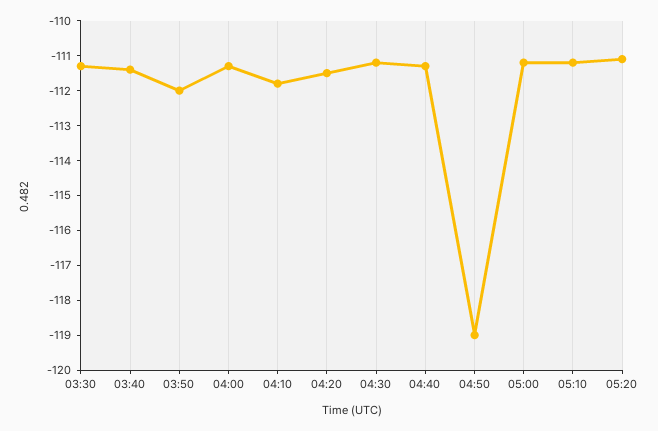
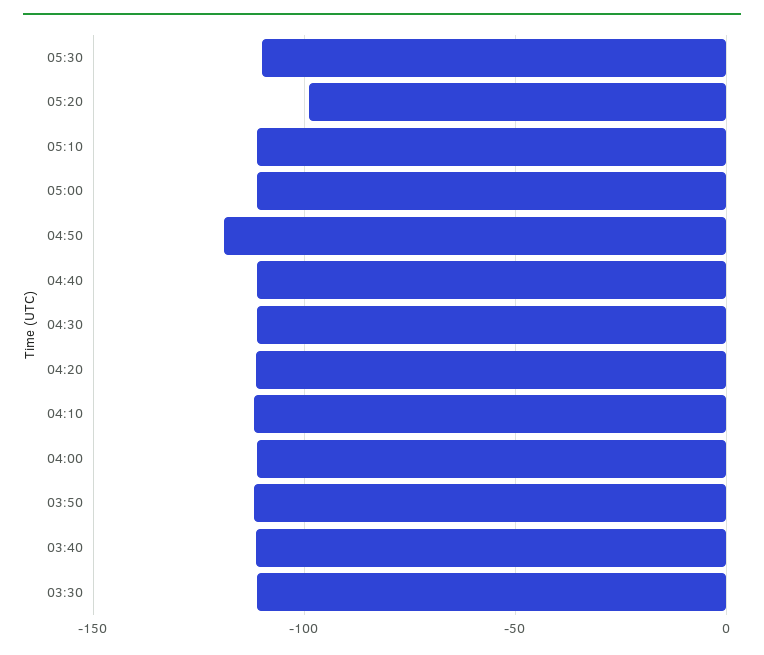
05:20: -111 -> -100
05:30: none -> -110

